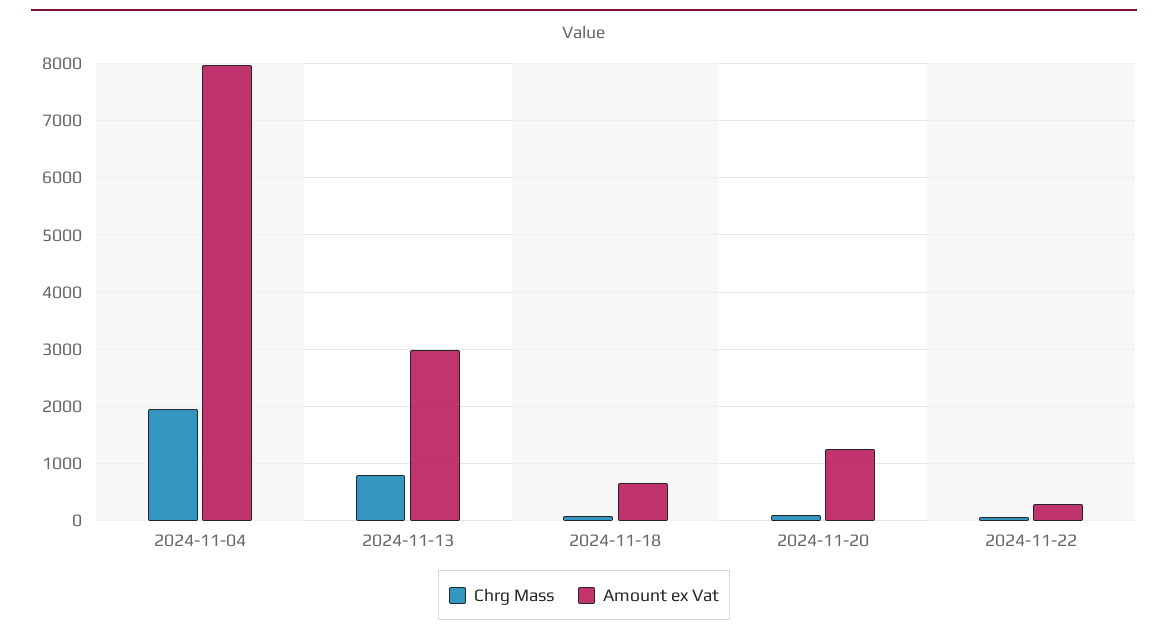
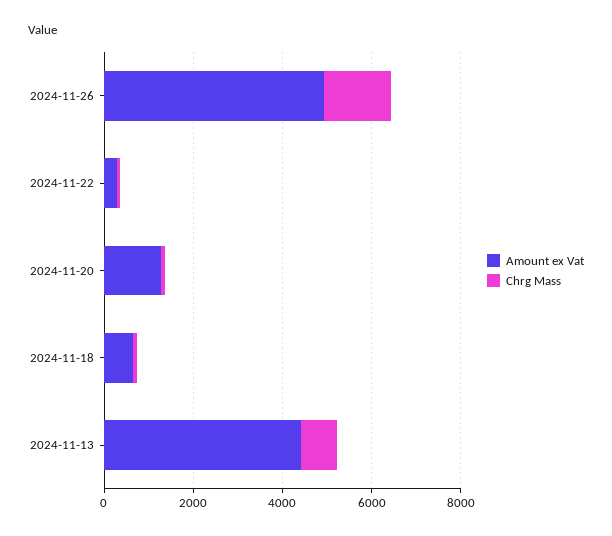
Chrg Mass, 2024-11-04: 2000 -> none
Amount ex Vat, 2024-11-04: 8000 -> none
Amount ex Vat, 2024-11-13: 3000 -> 4500
Amount ex Vat, 2024-11-26: none -> 5000
Chrg Mass, 2024-11-26: none -> 1500

